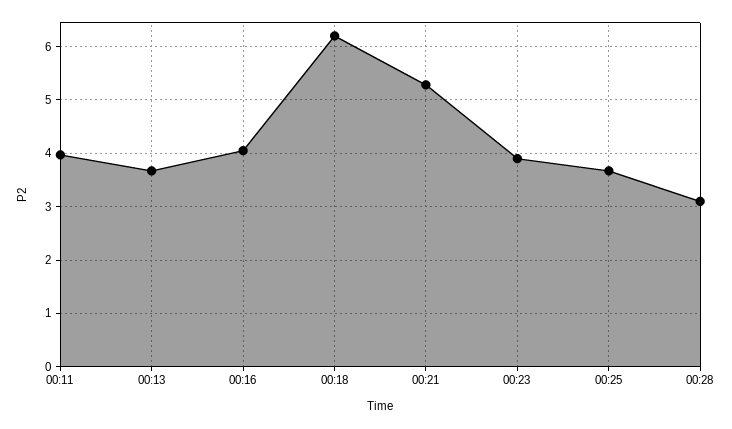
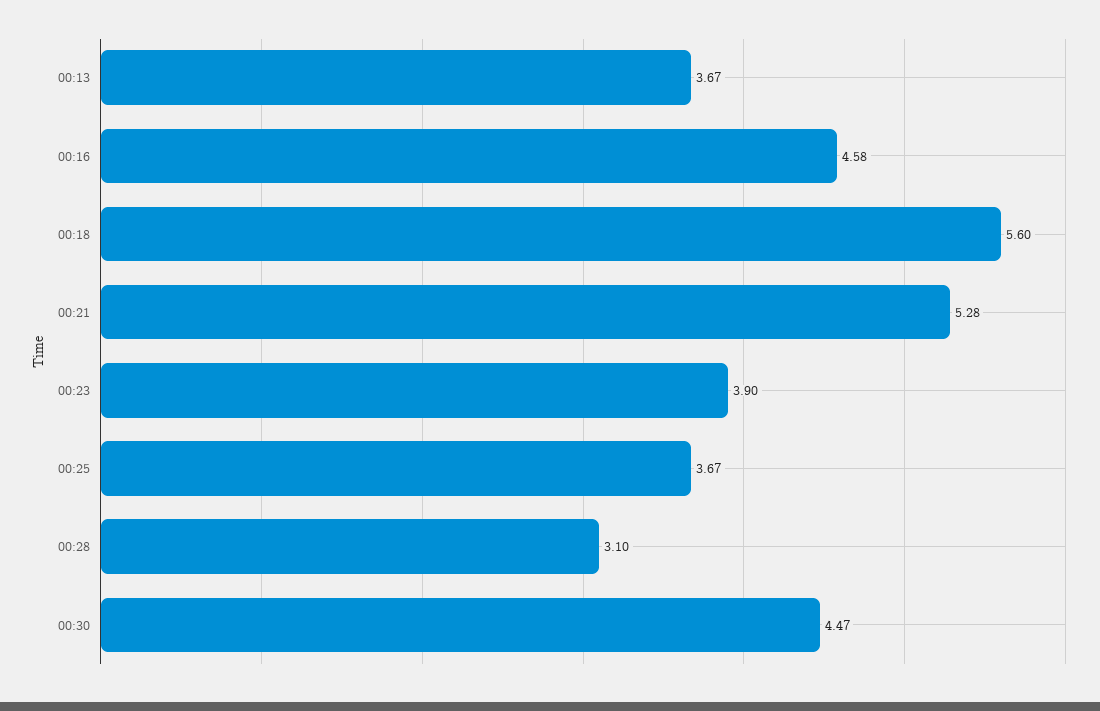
00:11: 4 -> none
00:16: 4 -> 4.58
00:18: 6.2 -> 5.6
00:30: none -> 4.47

